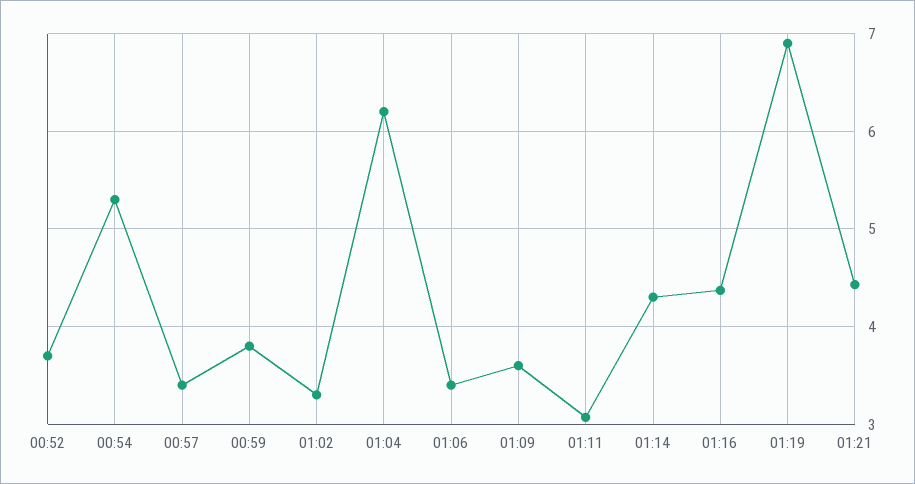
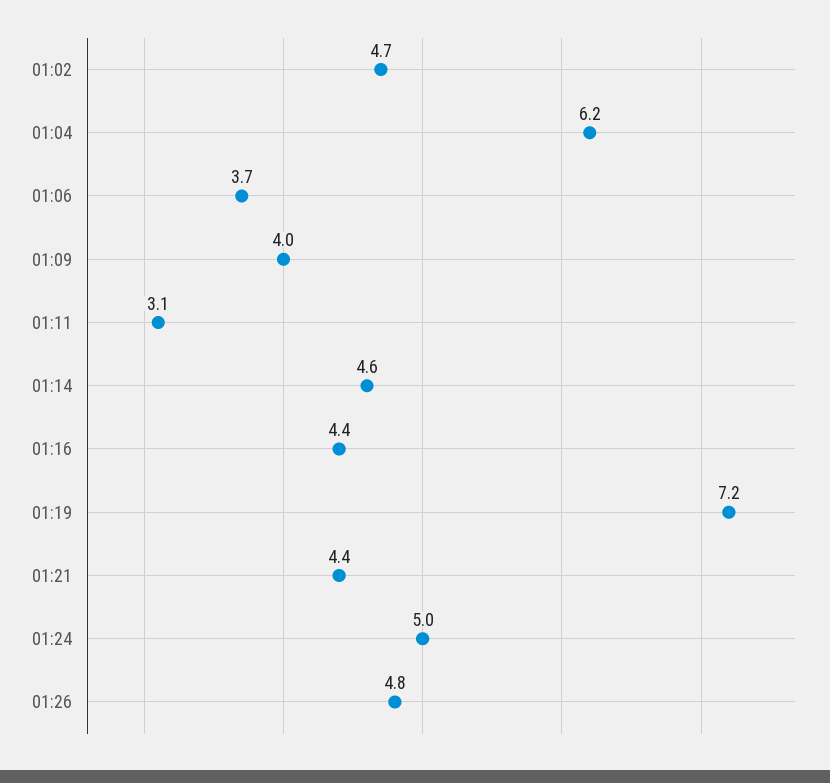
00:52: 3.7 -> none
00:54: 5.3 -> none
00:57: 3.4 -> none
00:59: 3.8 -> none
01:02: 3.3 -> 4.7
01:06: 3.4 -> 3.7
01:09: 3.6 -> 4
01:14: 4.3 -> 4.6
01:19: 6.9 -> 7.2
01:24: none -> 5
01:26: none -> 4.8

